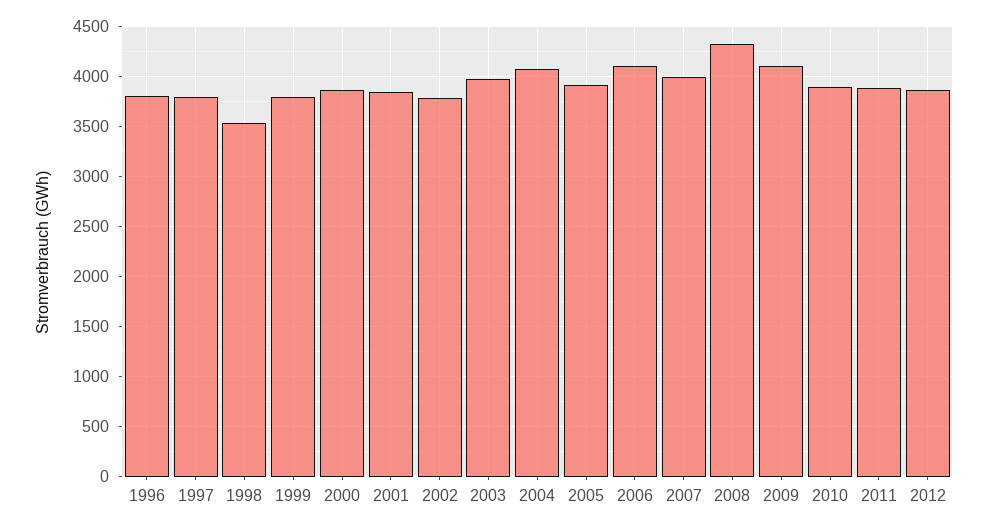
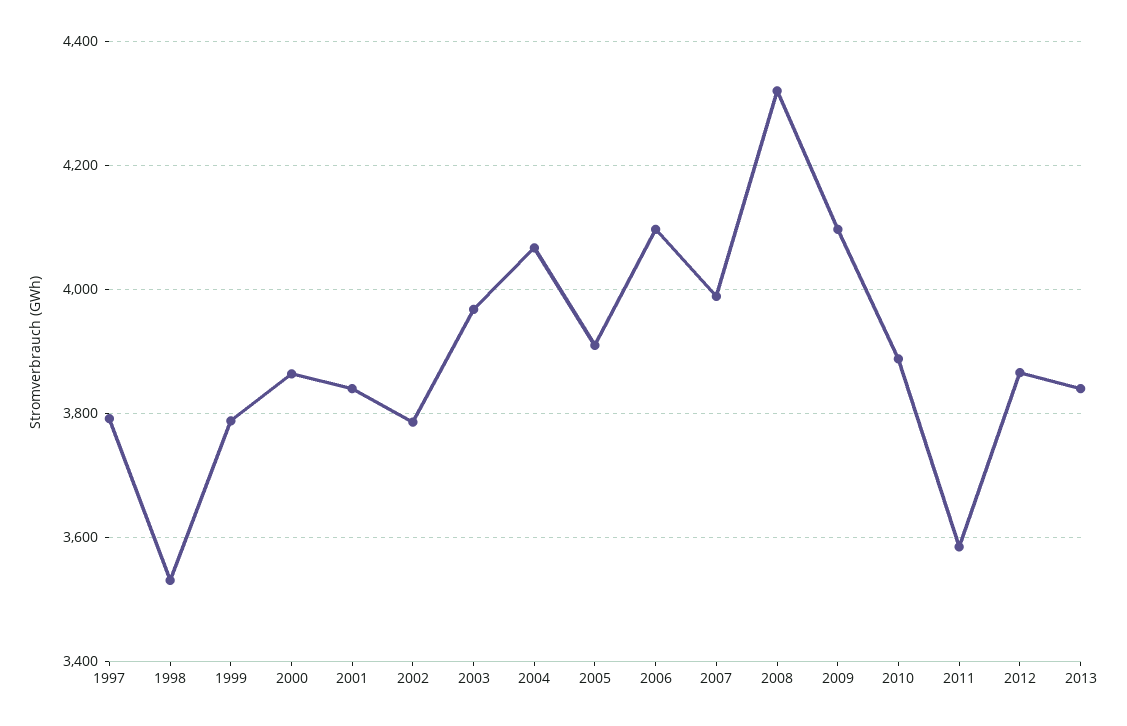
1996: 3800 -> none
2011: 3900 -> 3580
2013: none -> 3840

